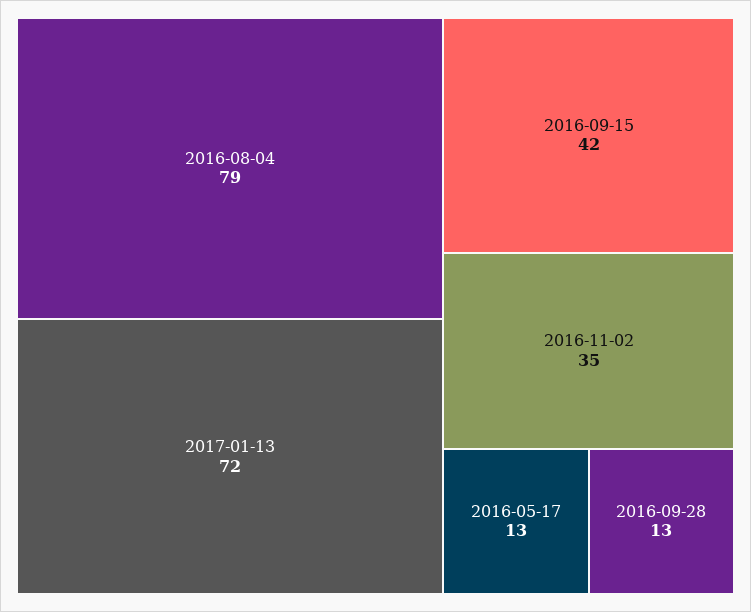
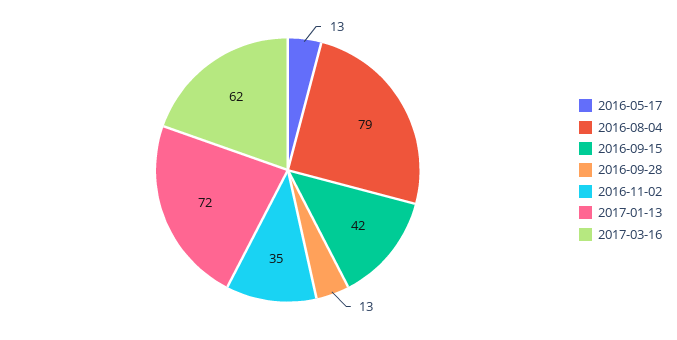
2017-03-16: none -> 62

